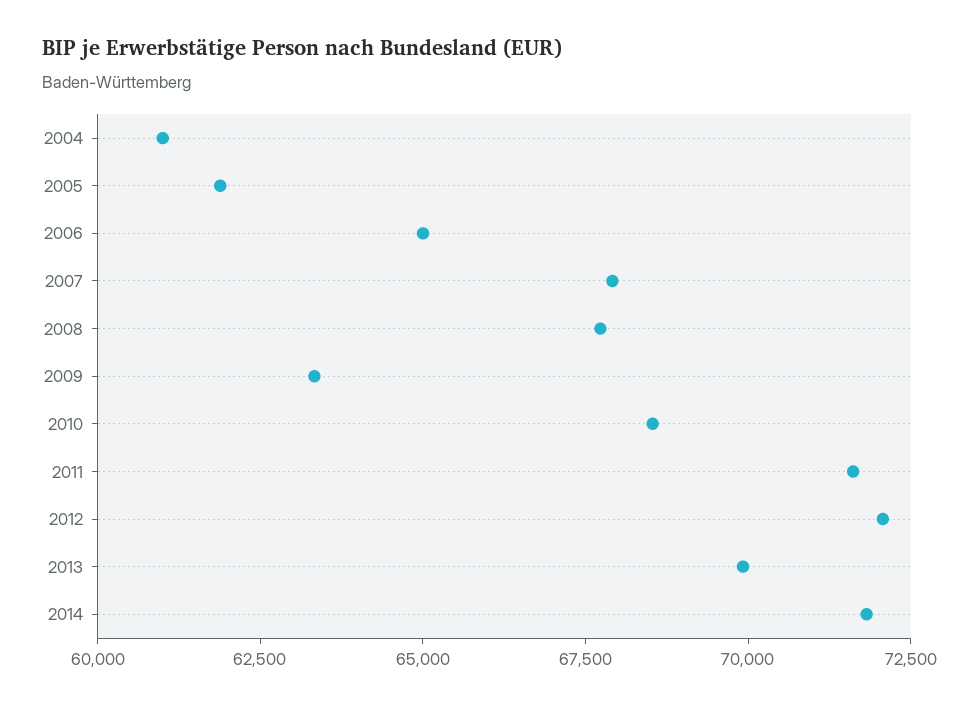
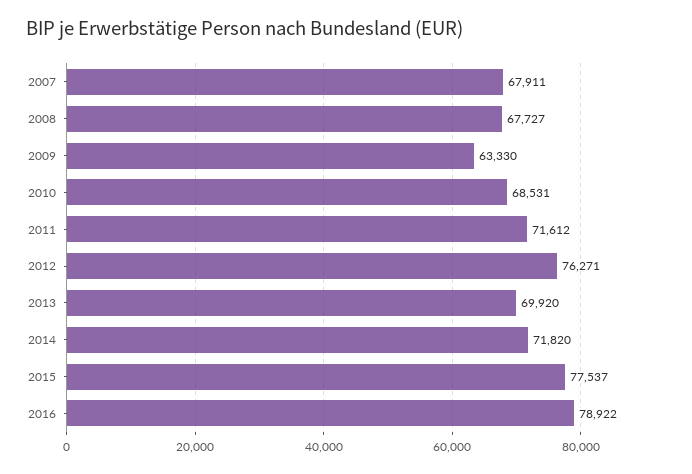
2004: 61000 -> none
2005: 62000 -> none
2006: 65000 -> none
2012: 72000 -> 76271
2015: none -> 77537
2016: none -> 78922

